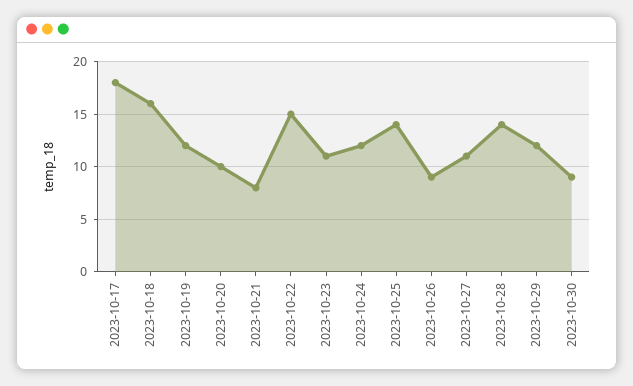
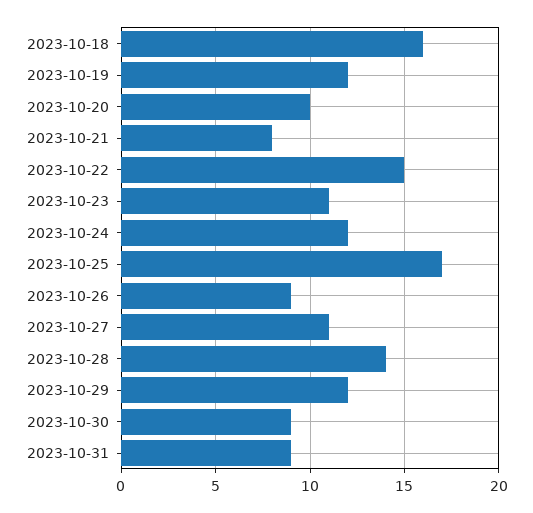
2023-10-17: 18 -> none
2023-10-25: 14 -> 17
2023-10-31: none -> 9

